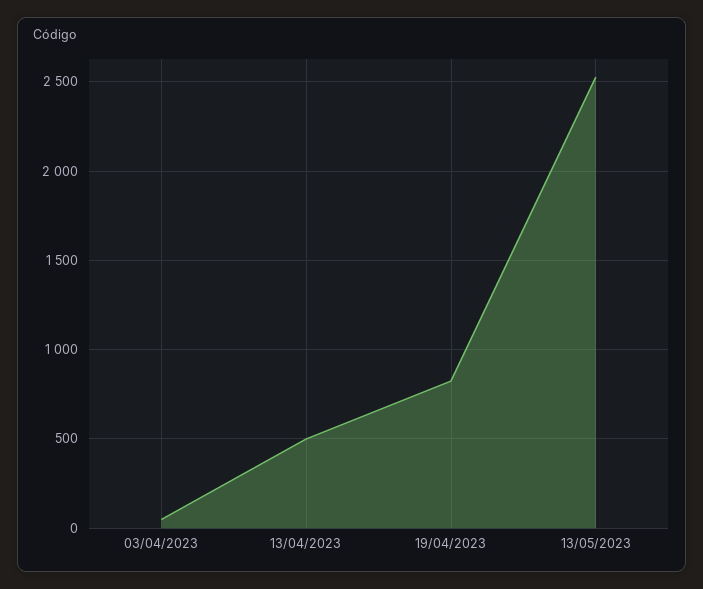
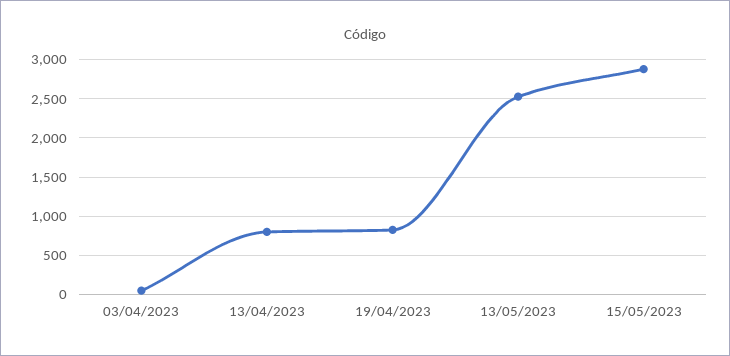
13/04/2023: 500 -> 800
15/05/2023: none -> 2900

